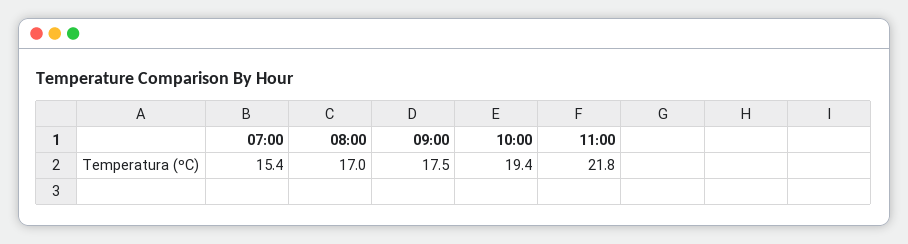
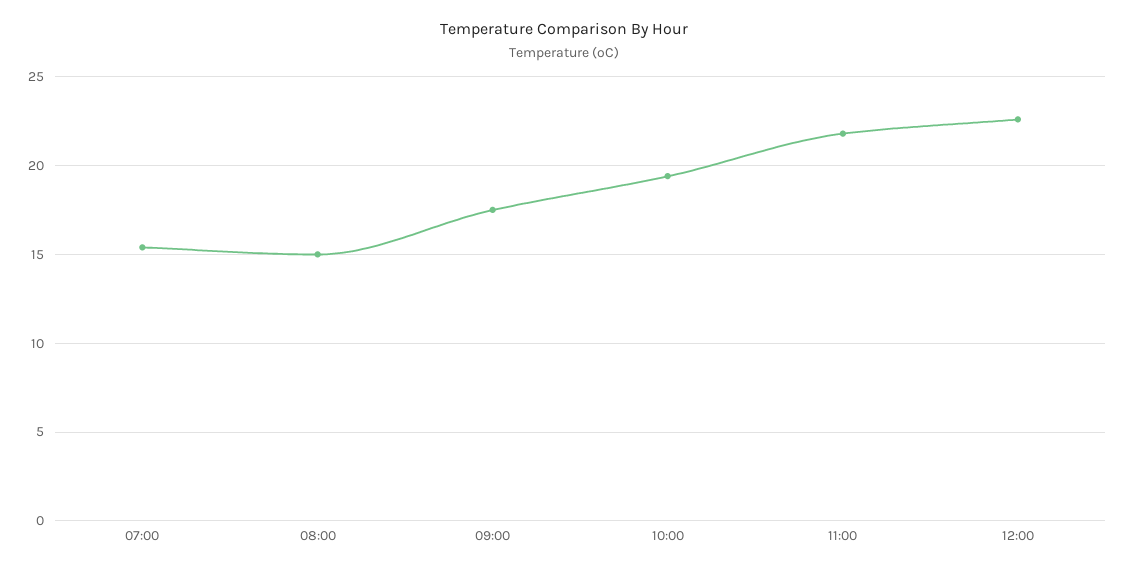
08:00: 17 -> 15
12:00: none -> 22.5

